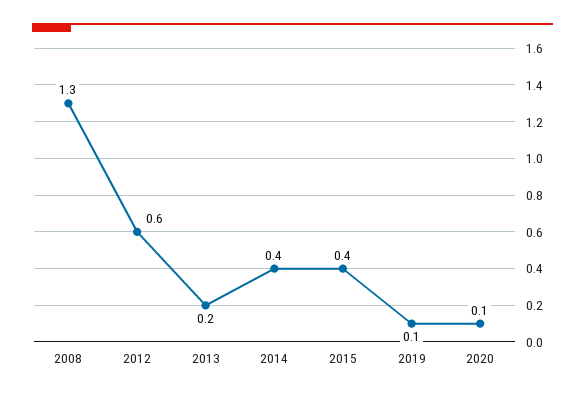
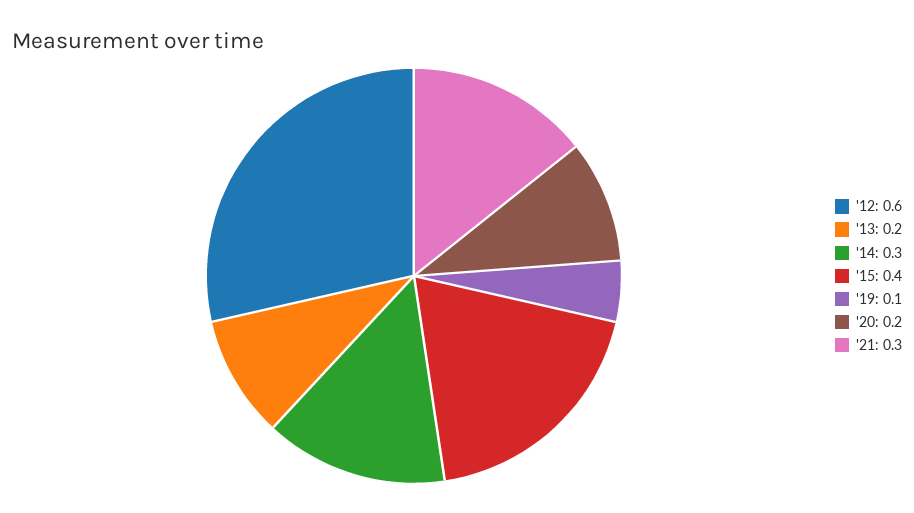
2008: 1.3 -> none
2014: 0.4 -> 0.3
2020: 0.1 -> 0.2
'21: none -> 0.3

